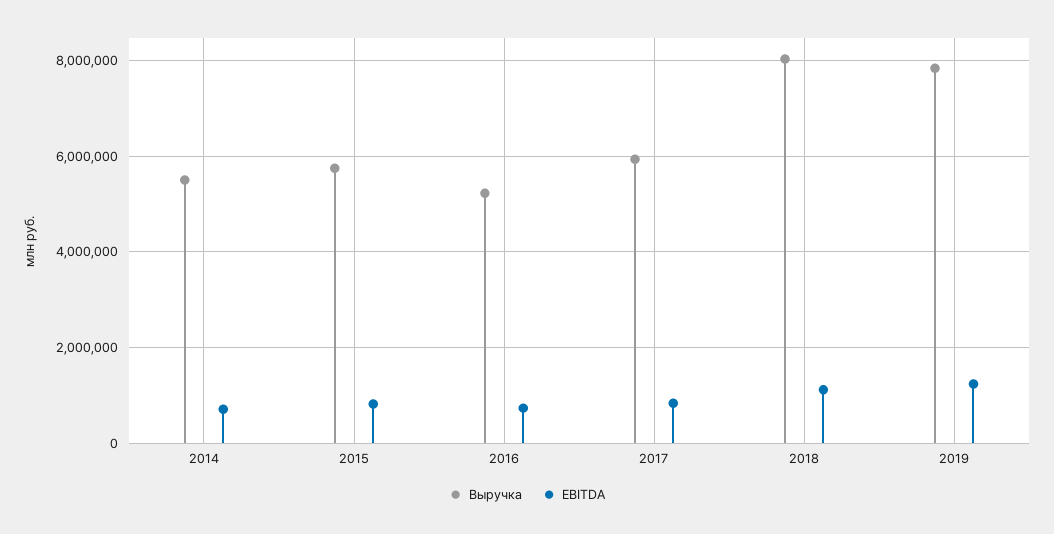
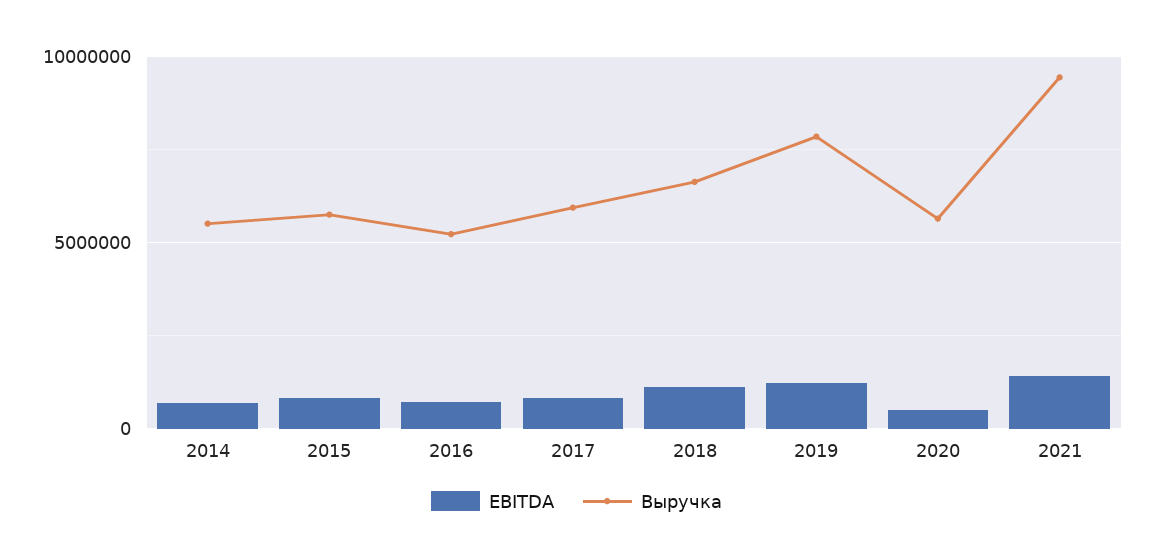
Выручка, 2018: 8000000 -> 6500000
EBITDA, 2020: none -> 500000
Выручка, 2020: none -> 5500000
EBITDA, 2021: none -> 1500000
Выручка, 2021: none -> 9500000

